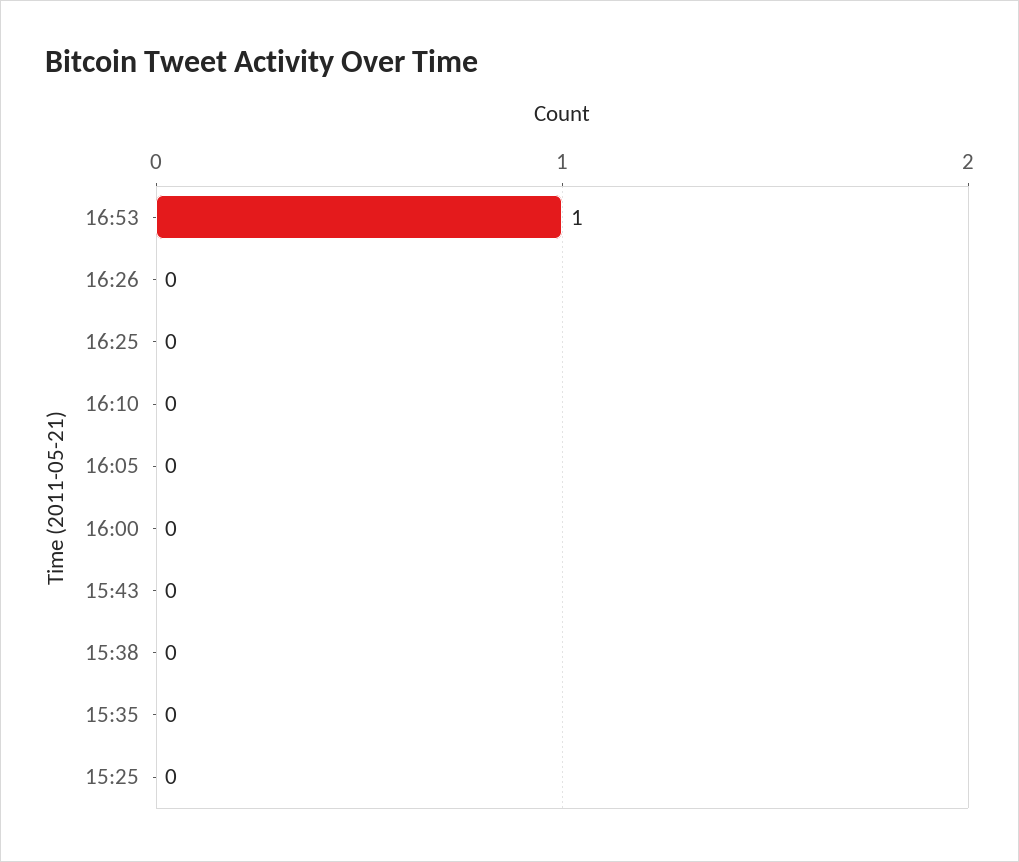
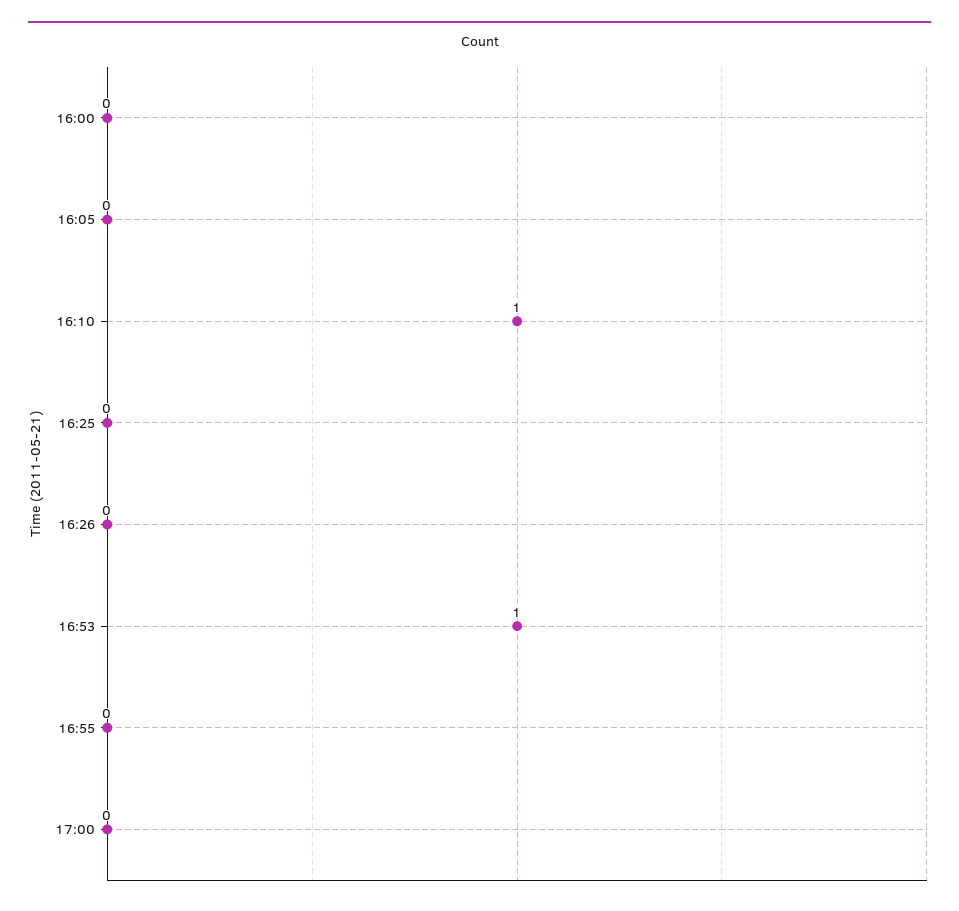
16:10: 0 -> 1
15:43: 0 -> none
15:38: 0 -> none
15:35: 0 -> none
15:25: 0 -> none
16:55: none -> 0
17:00: none -> 0

